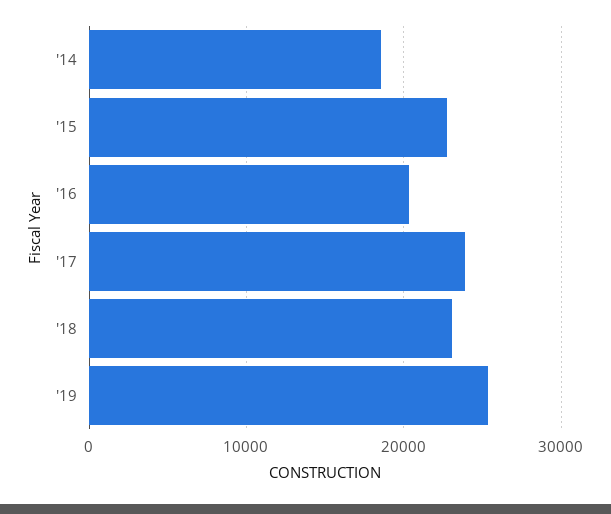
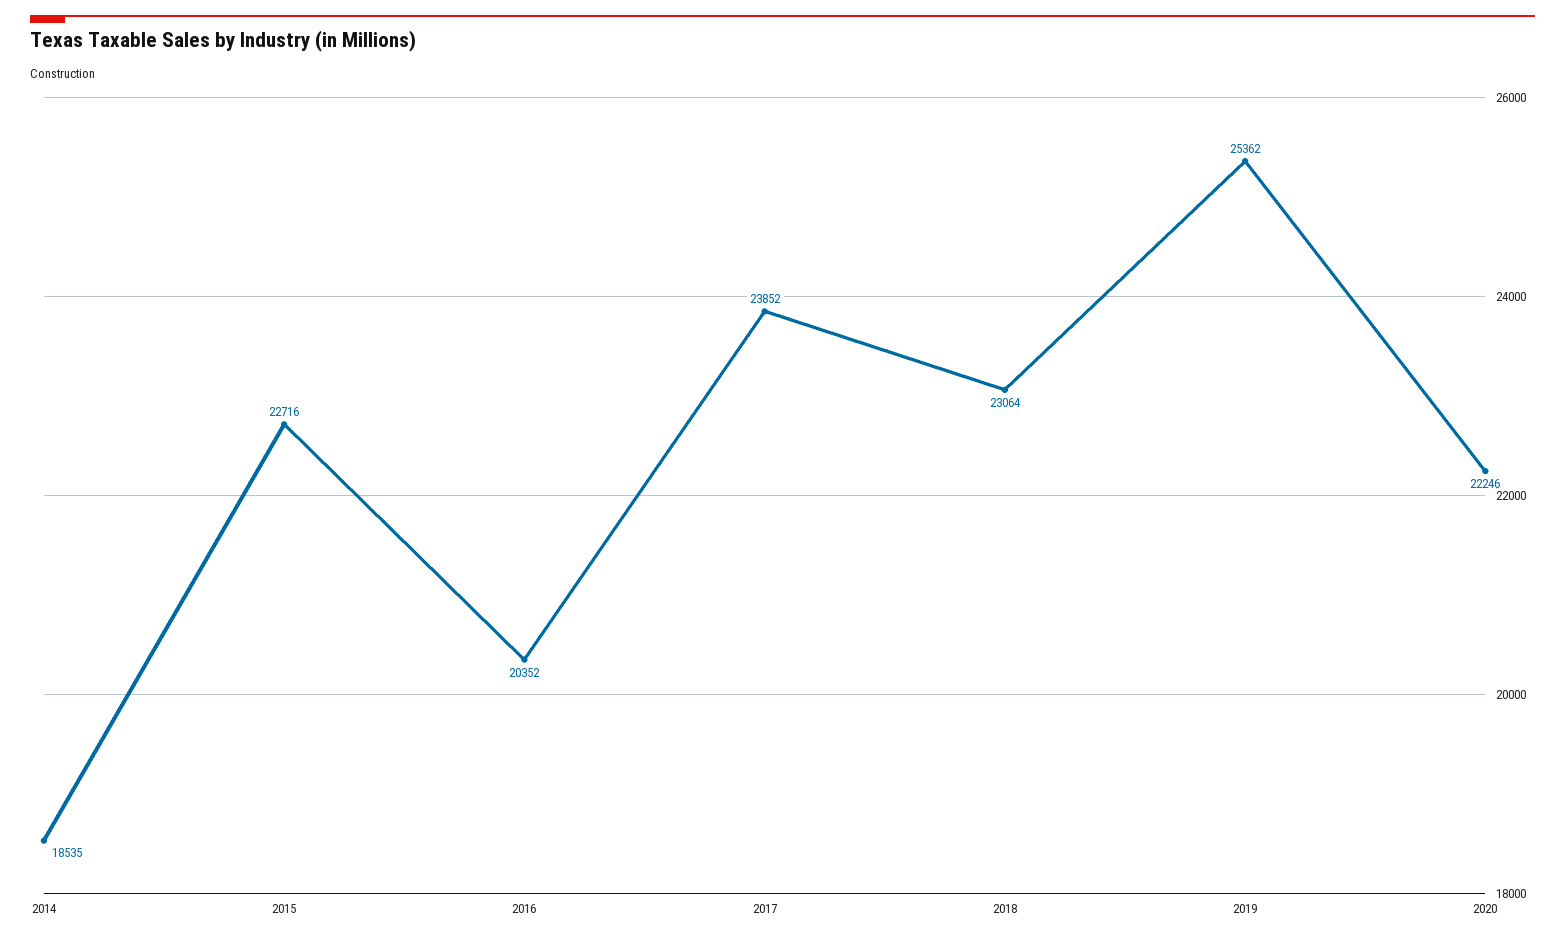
2020: none -> 22246

